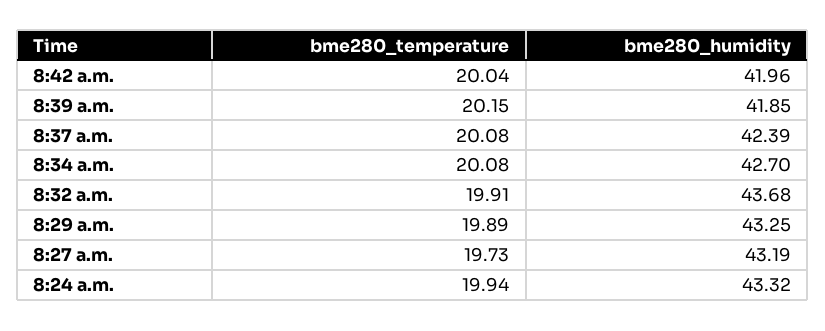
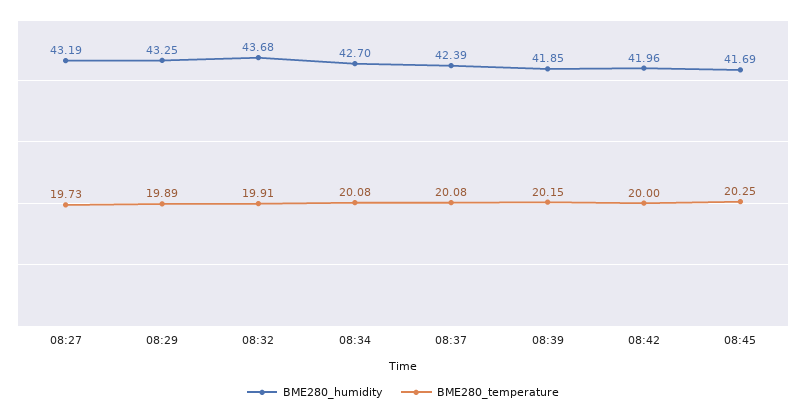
bme280_temperature, 8:42 a.m.: 20.04 -> 20
bme280_temperature, 8:24 a.m.: 19.94 -> none
bme280_humidity, 8:24 a.m.: 43.32 -> none
bme280_humidity, 08:45: none -> 41.69
bme280_temperature, 08:45: none -> 20.25

